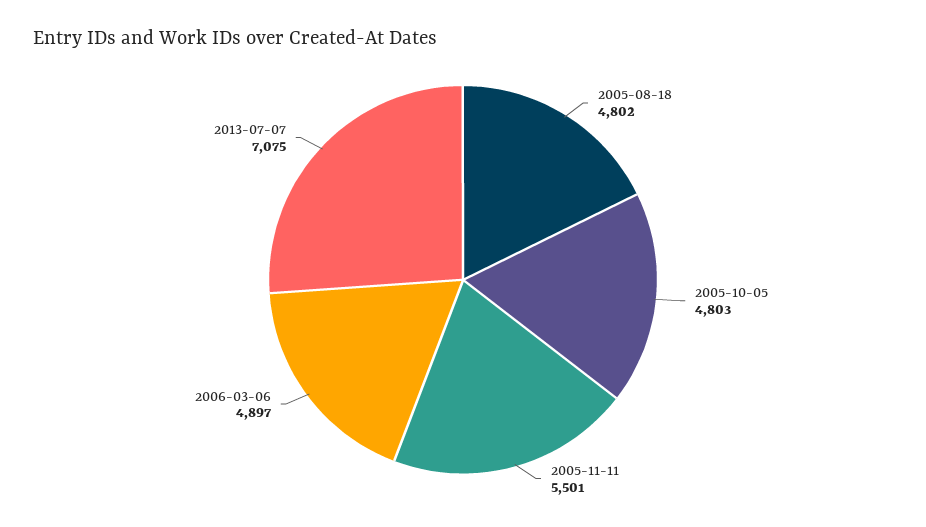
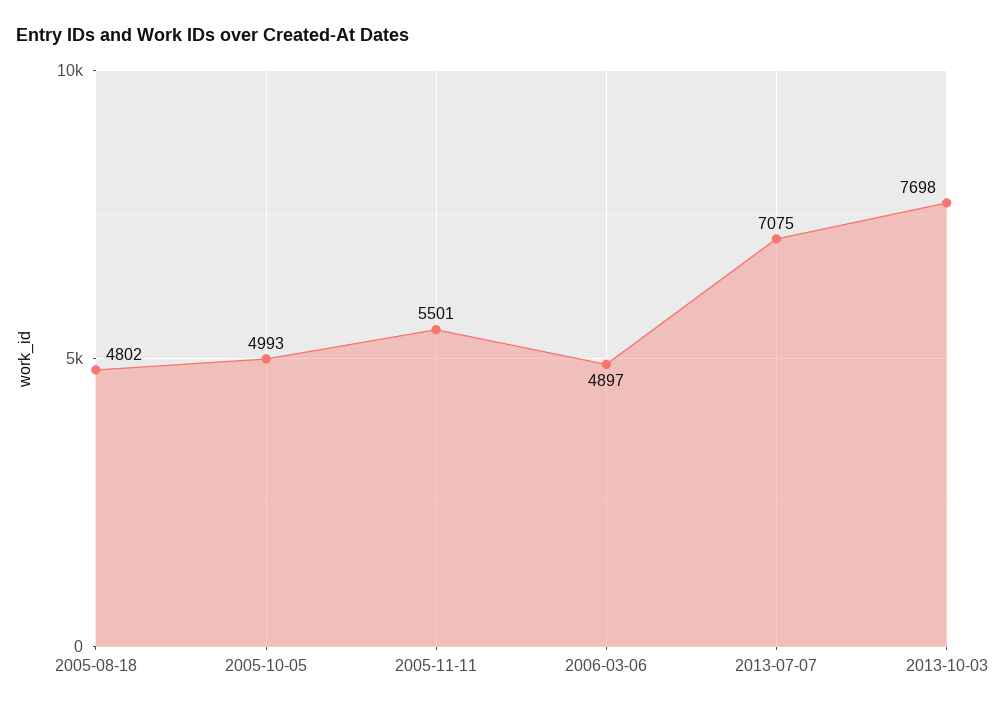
2005-10-05: 4803 -> 4993
2013-10-03: none -> 7698

